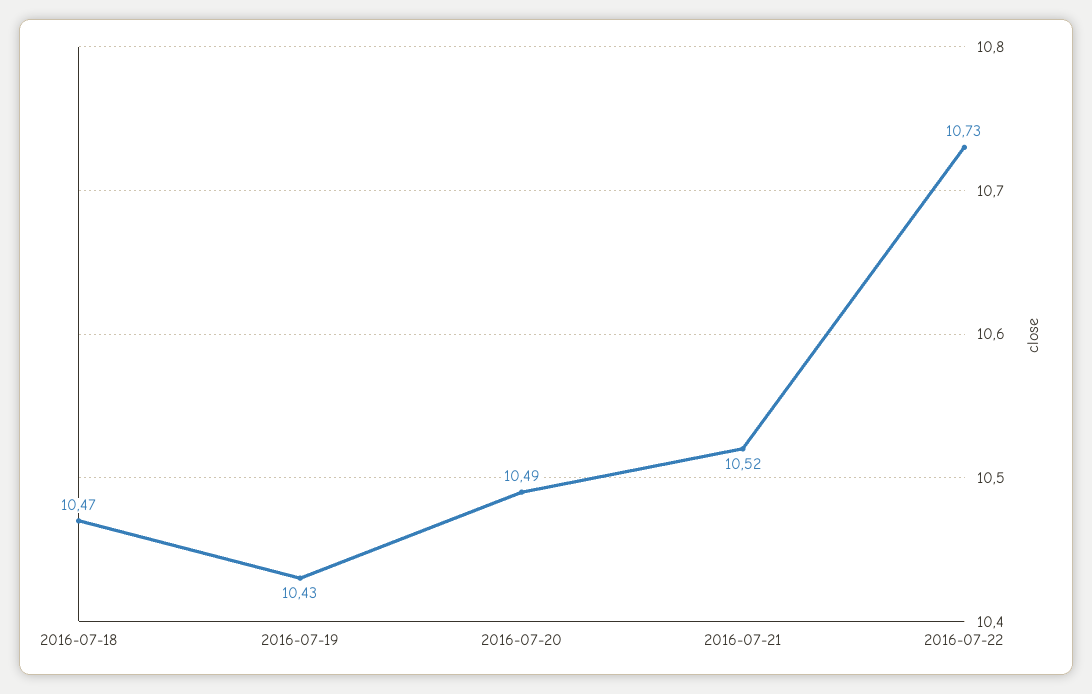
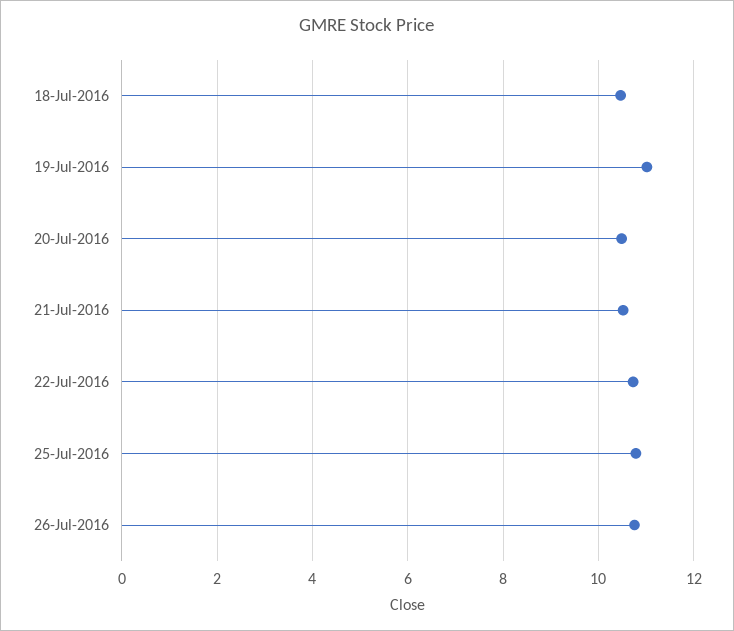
2016-07-19: 10.43 -> 11
25-Jul-2016: none -> 10.8
26-Jul-2016: none -> 10.8

